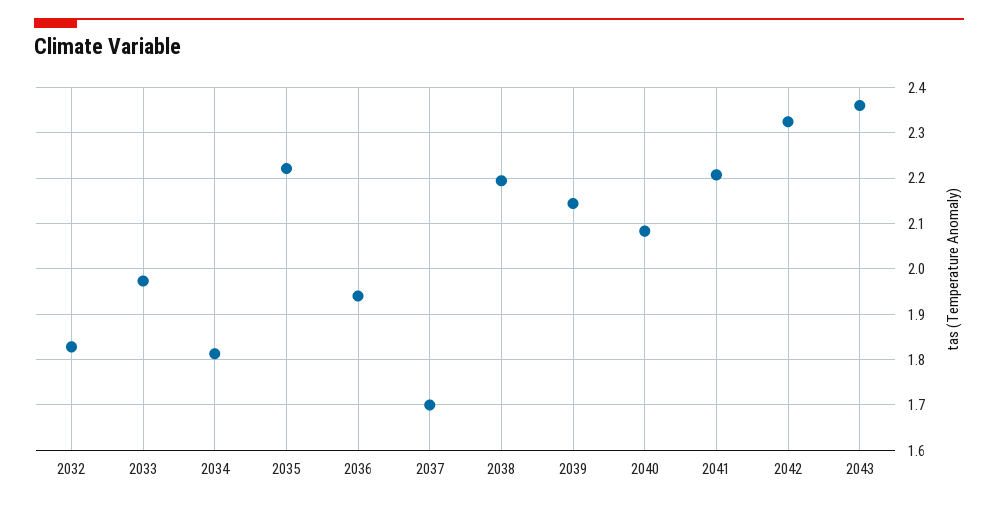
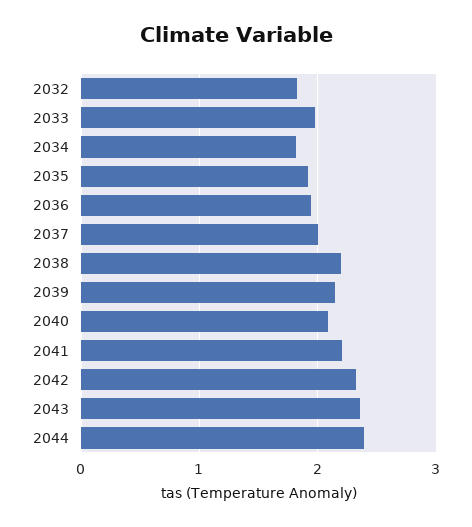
2035: 2.22 -> 1.9
2037: 1.7 -> 2
2044: none -> 2.4

